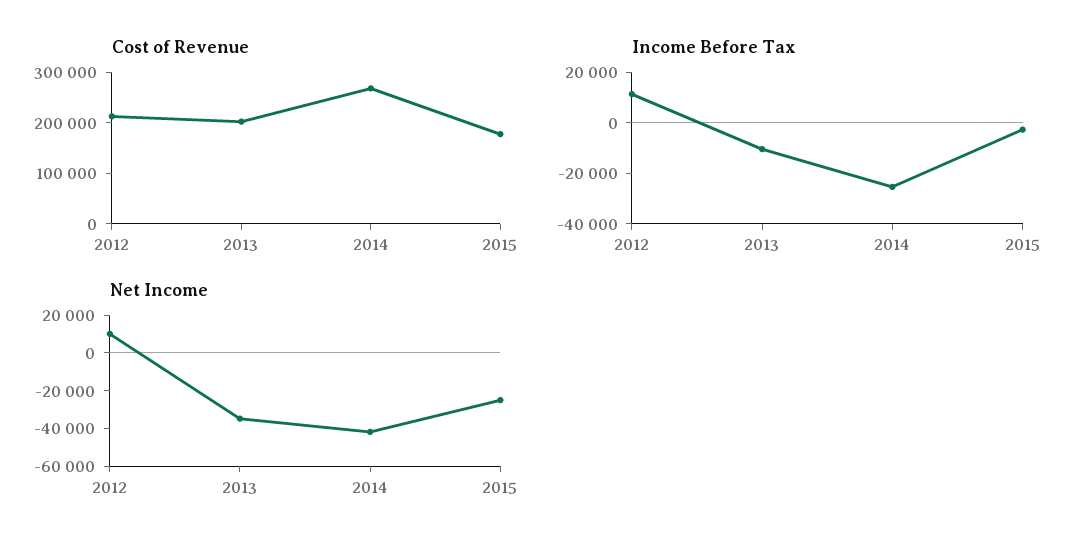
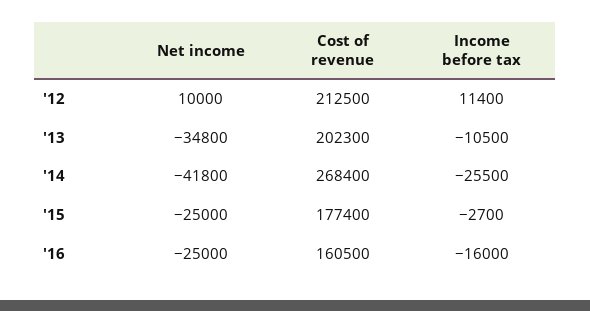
Net Income, '16: none -> -25000
Cost of Revenue, '16: none -> 160500
Income Before Tax, '16: none -> -16000

